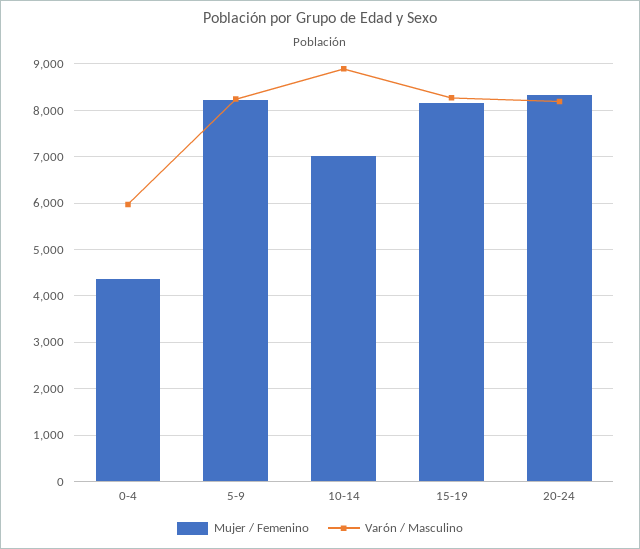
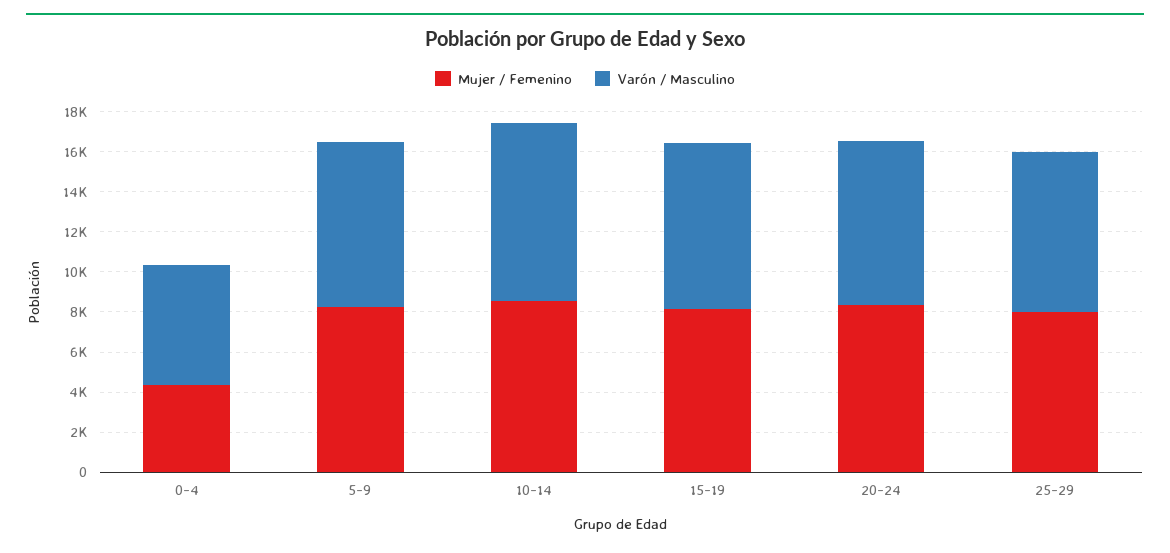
Mujer / Femenino, 10-14: 7000 -> 8500
Mujer / Femenino, 25-29: none -> 8000
Varón / Masculino, 25-29: none -> 8000

